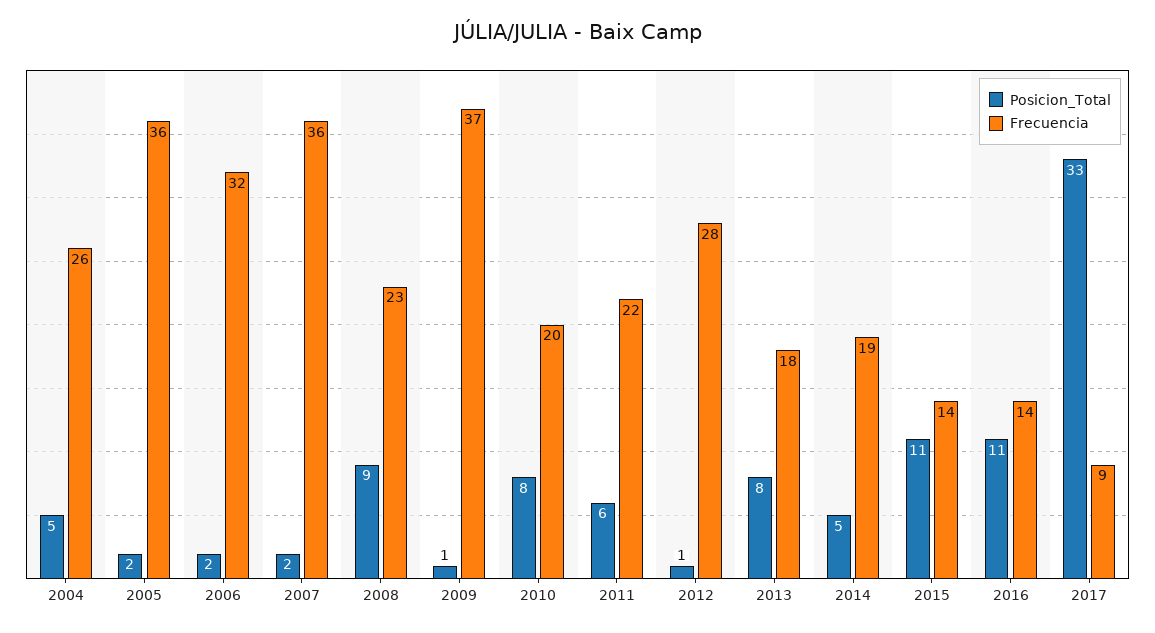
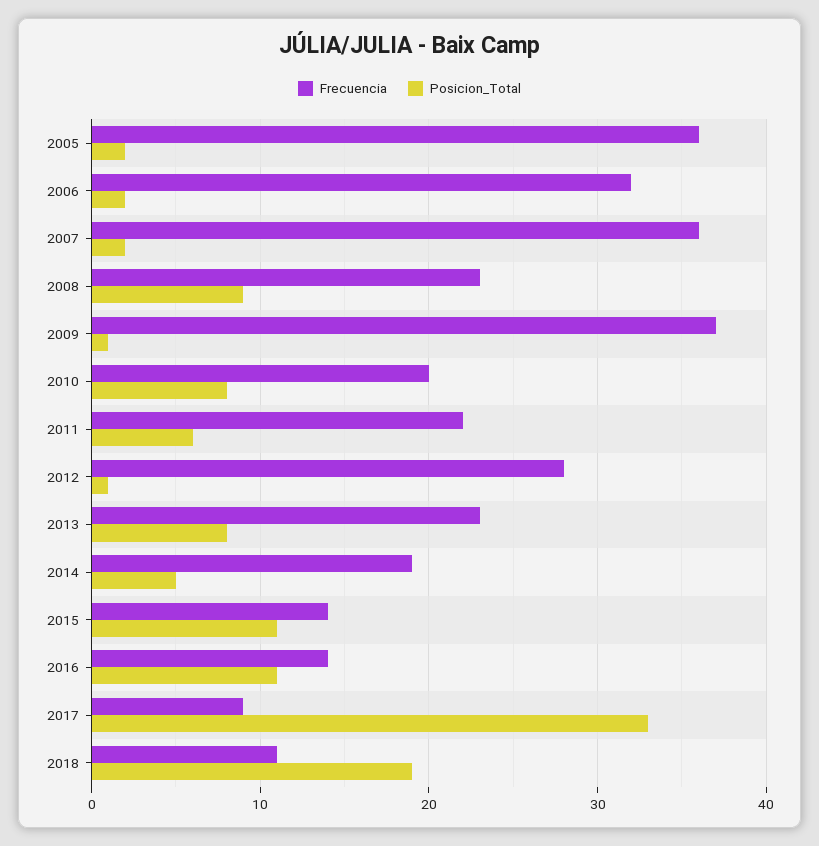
Posicion_Total, 2004: 5 -> none
Frecuencia, 2004: 26 -> none
Frecuencia, 2013: 18 -> 23
Frecuencia, 2018: none -> 11
Posicion_Total, 2018: none -> 19

